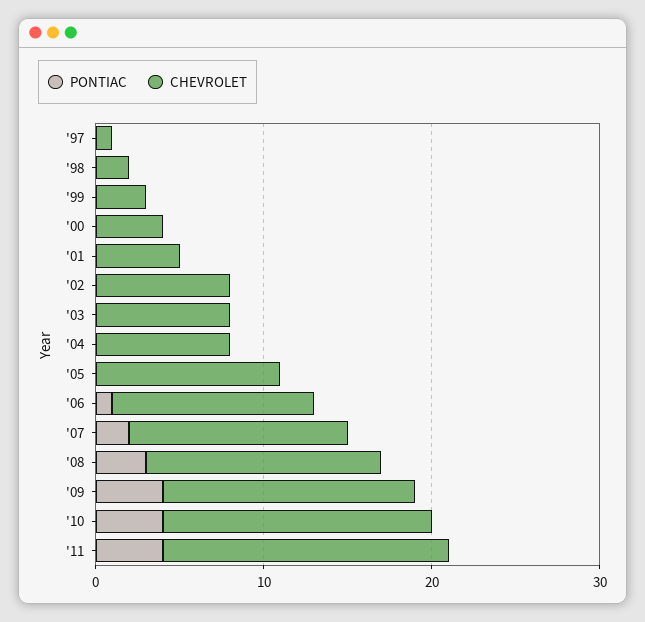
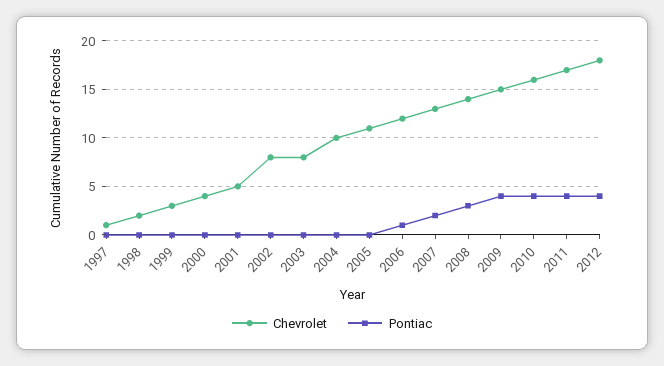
CHEVROLET, '04: 8 -> 10
CHEVROLET, 2012: none -> 18
PONTIAC, 2012: none -> 4

